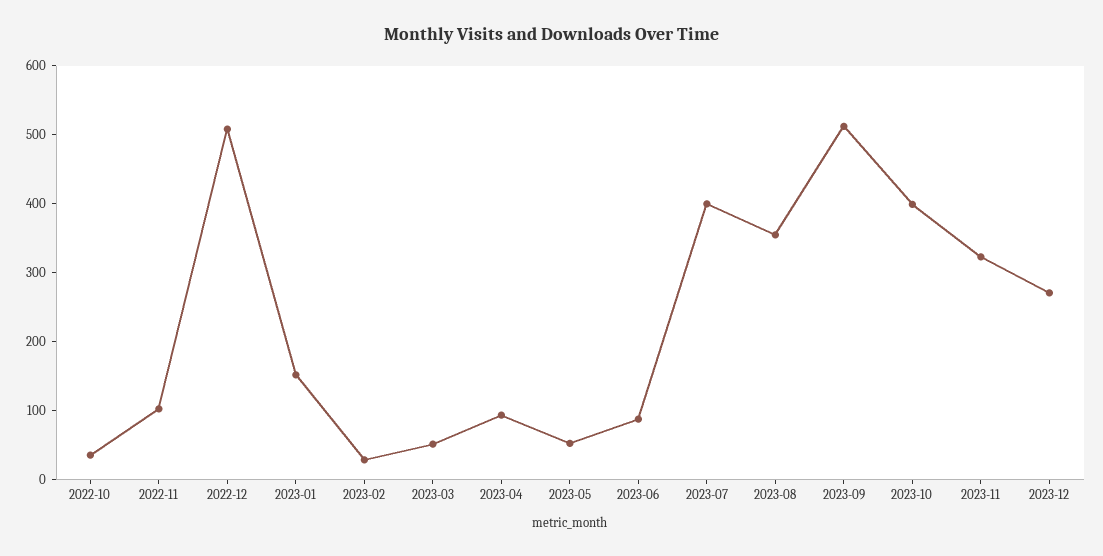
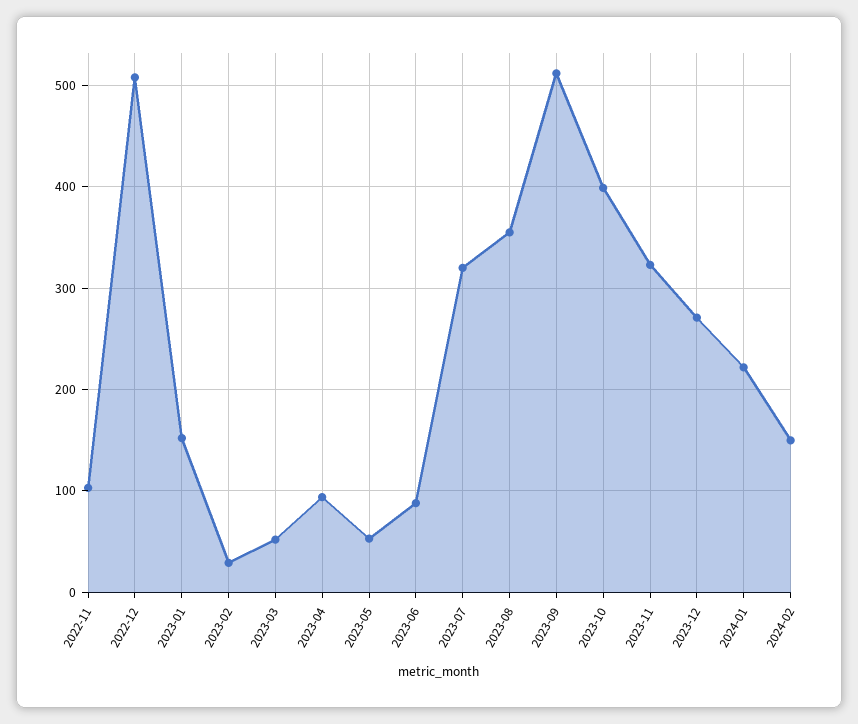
2022-10: 40 -> none
2023-07: 400 -> 320
2024-01: none -> 220
2024-02: none -> 150

